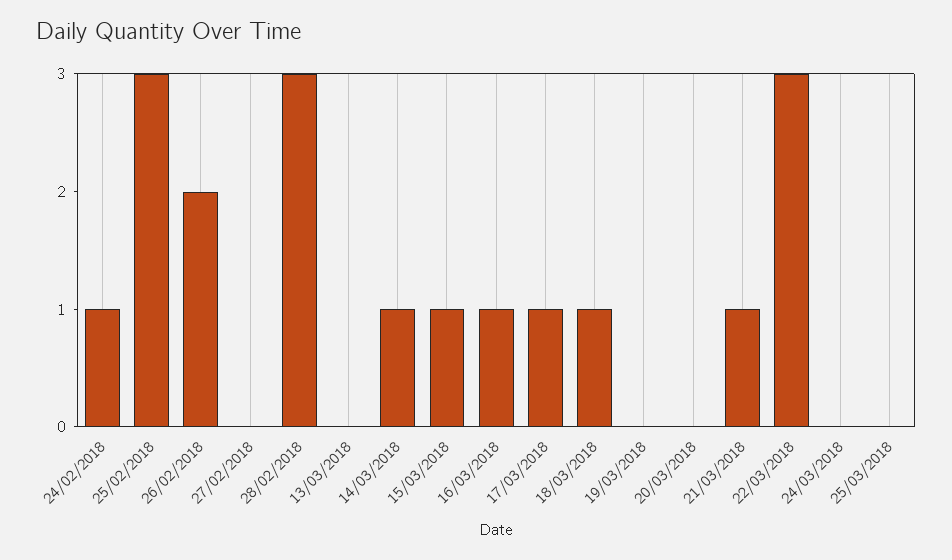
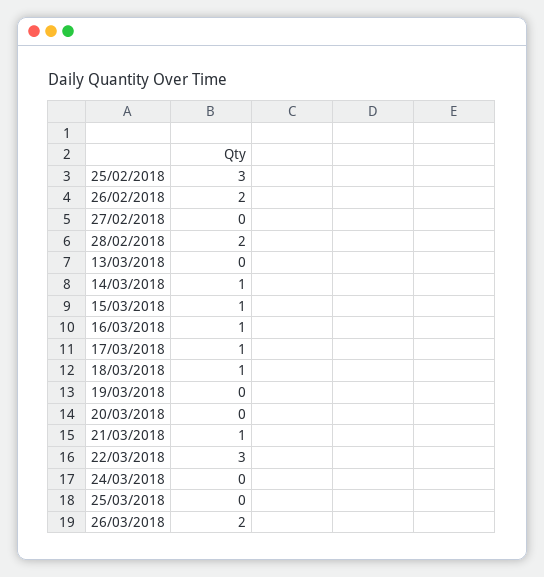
24/02/2018: 1 -> none
28/02/2018: 3 -> 2
26/03/2018: none -> 2

